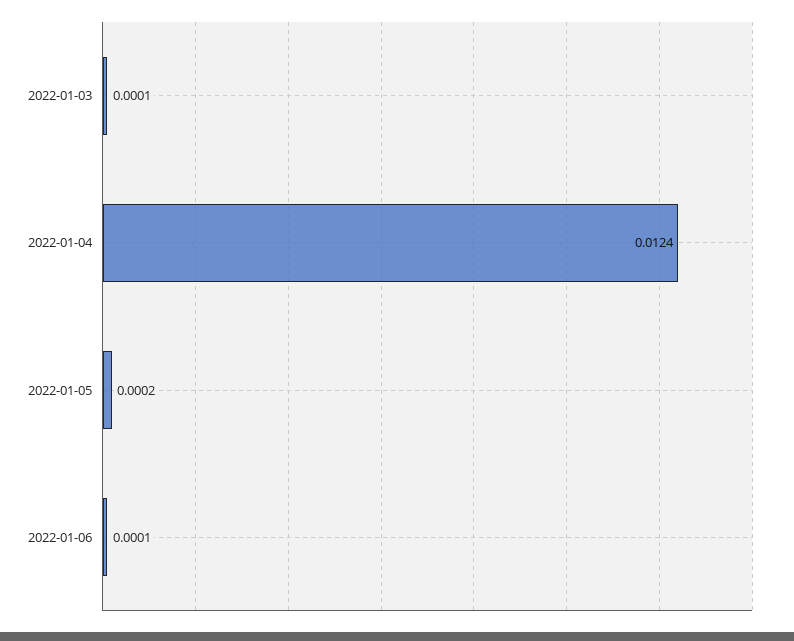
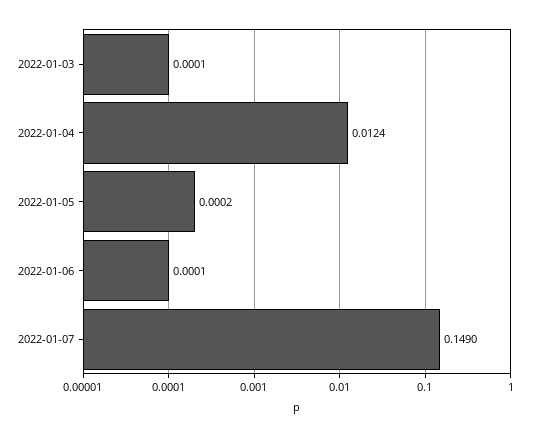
2022-01-07: none -> 0.149

